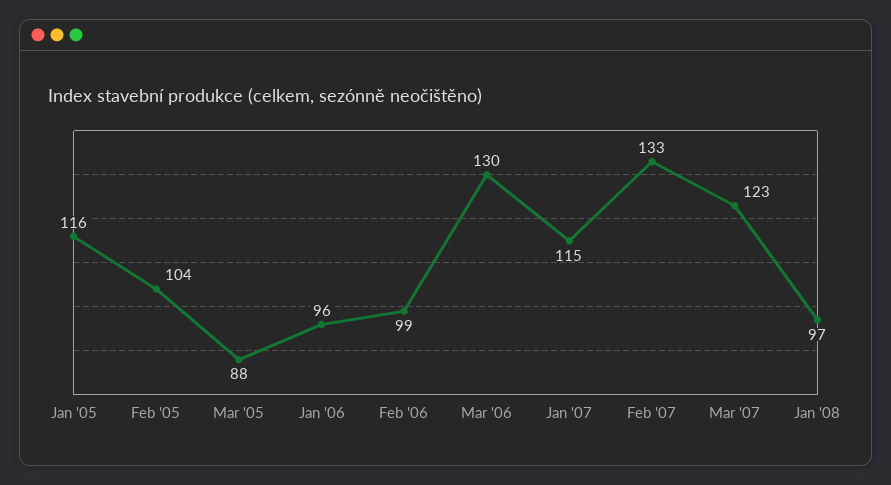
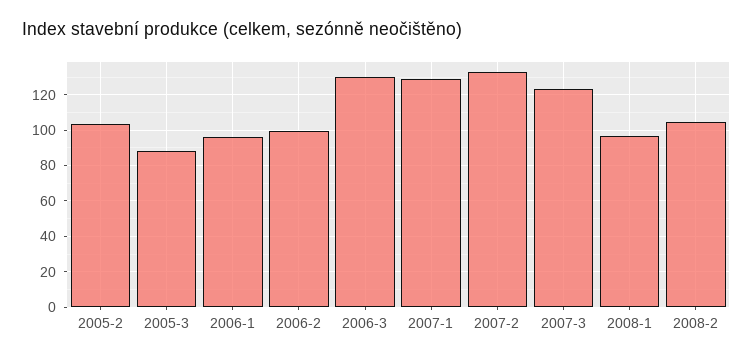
Jan '05: 116 -> none
Jan '07: 115 -> 130
2008-2: none -> 105

